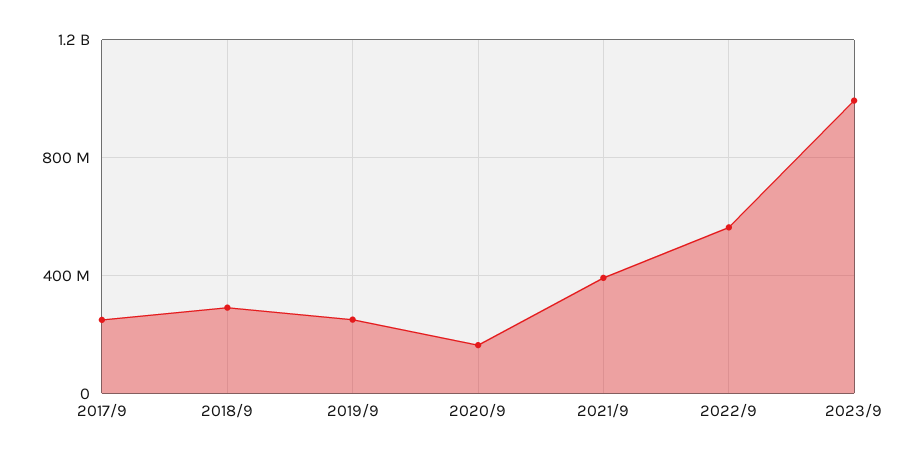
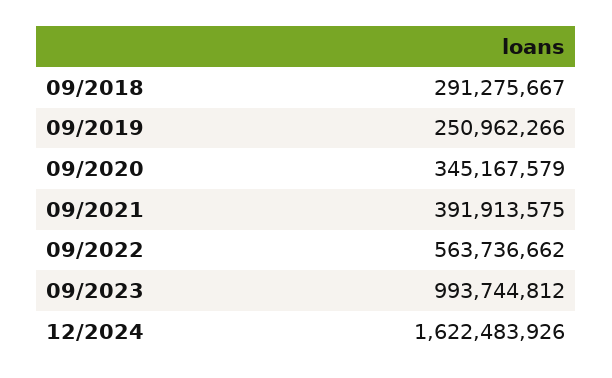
2017/9: 250000000 -> none
2020/9: 150000000 -> 345167579
12/2024: none -> 1622483926

